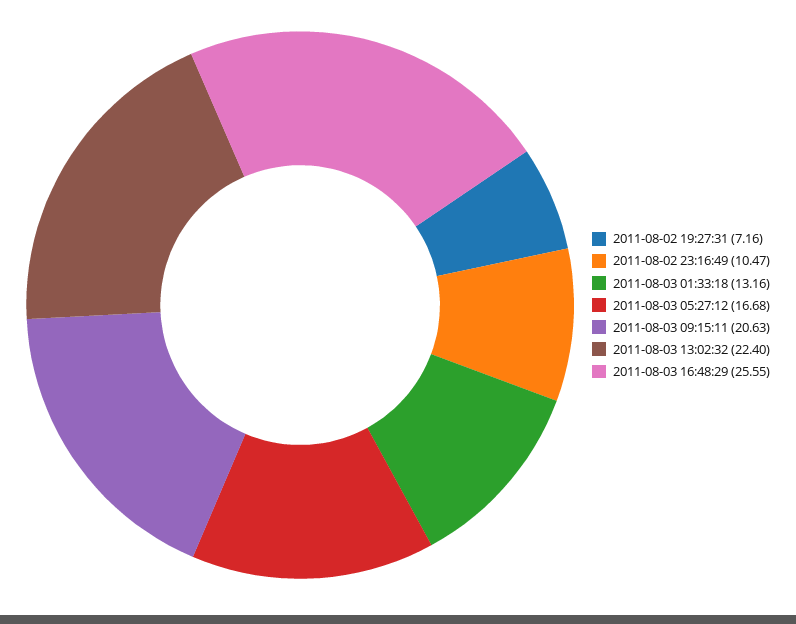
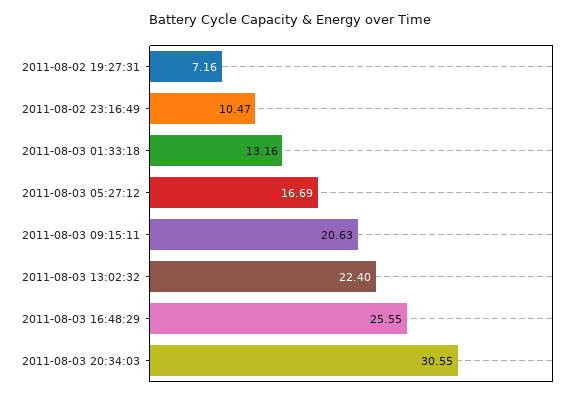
2011-08-03 05:27:12: 16.68 -> 16.69
2011-08-03 20:34:03: none -> 30.55

